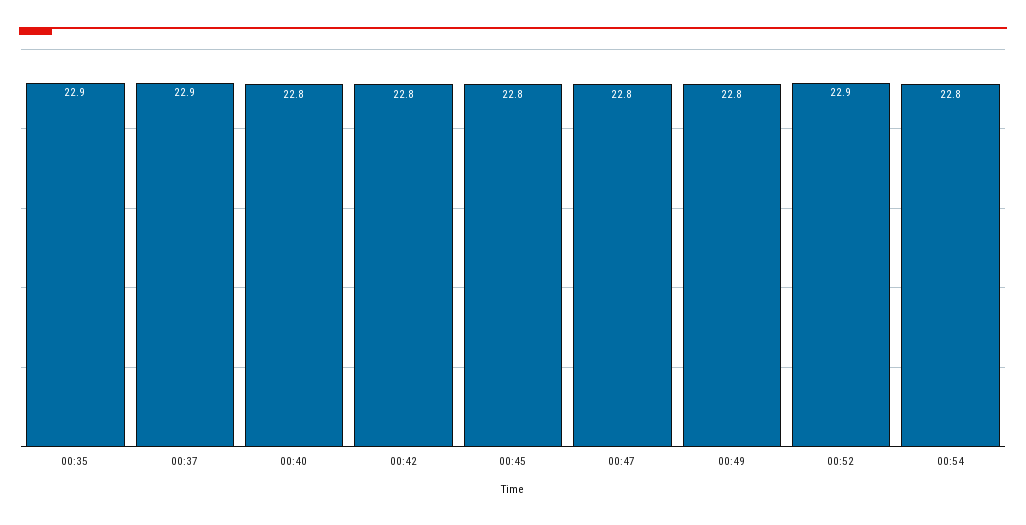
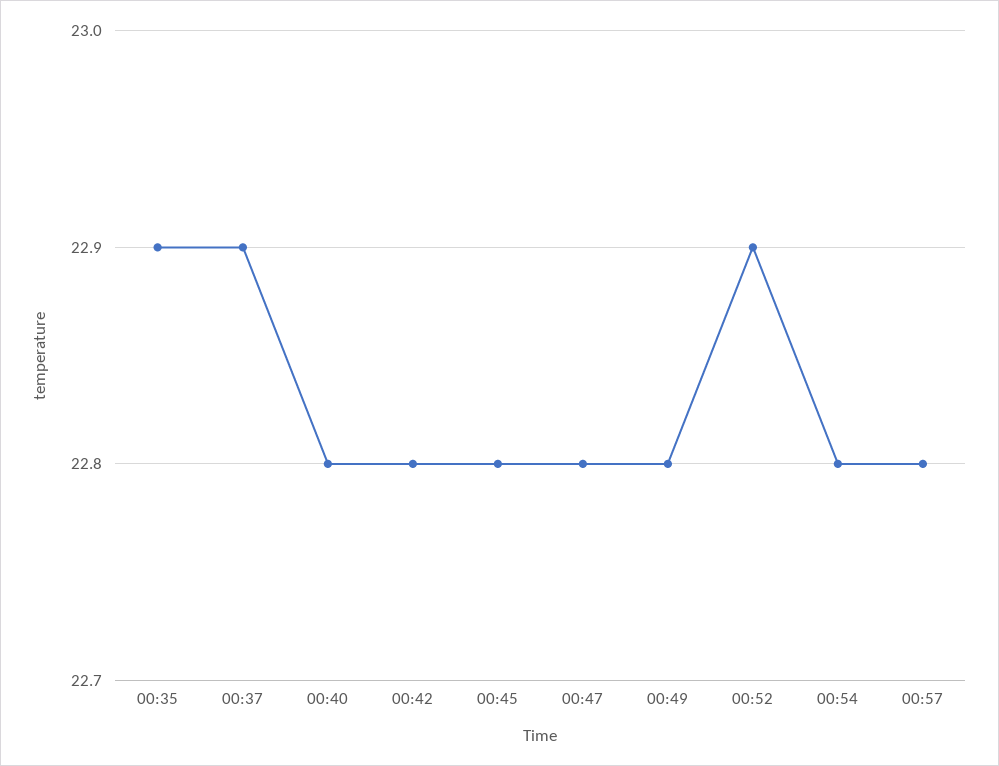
00:57: none -> 22.8

